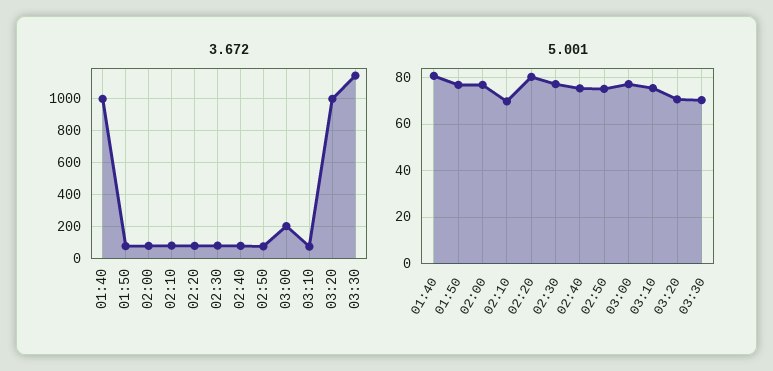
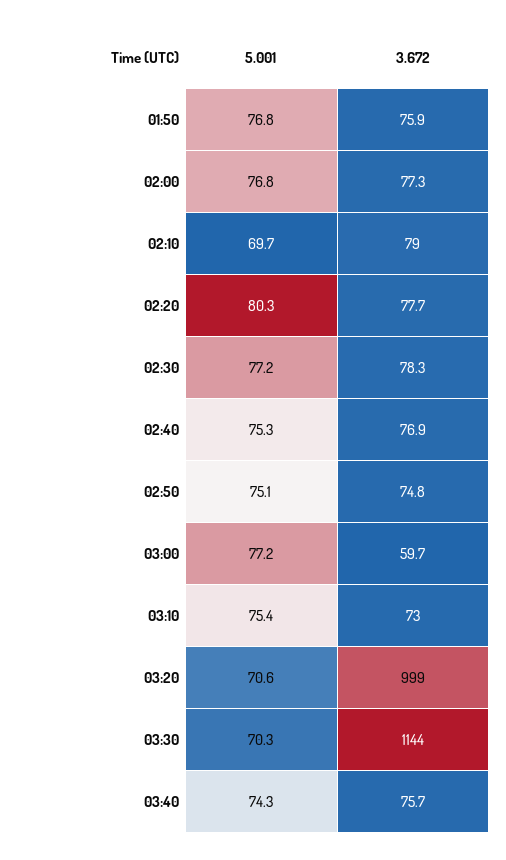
3.672, 01:40: 1000 -> none
3.672, 03:00: 200 -> 59.7
5.001, 01:40: 80 -> none
5.001, 03:40: none -> 74.3
3.672, 03:40: none -> 75.7

